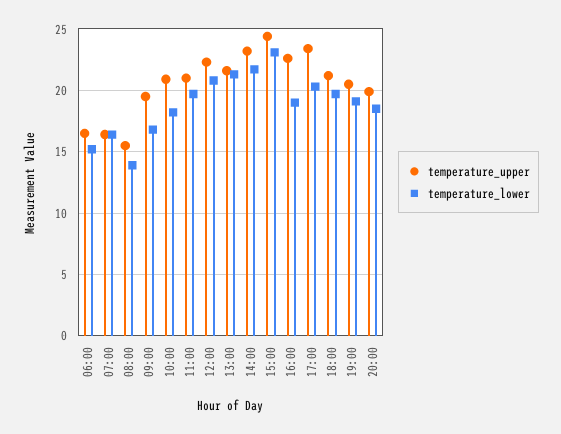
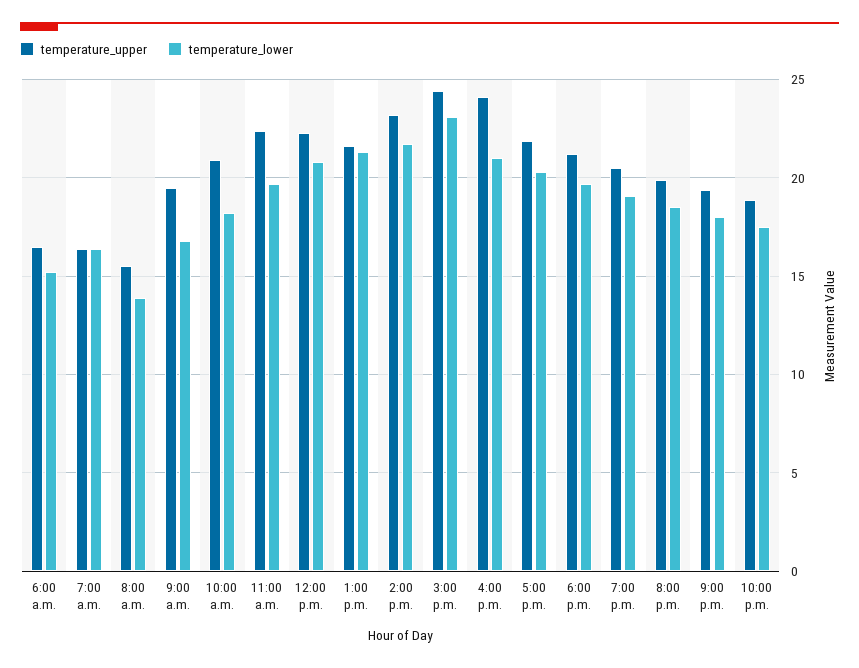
temperature_upper, 11:00: 21 -> 22.5
temperature_upper, 16:00: 22.5 -> 24
temperature_lower, 16:00: 19 -> 21
temperature_upper, 17:00: 23.5 -> 22
temperature_upper, 9:00 p.m.: none -> 19.5
temperature_lower, 9:00 p.m.: none -> 18
temperature_upper, 10:00 p.m.: none -> 19
temperature_lower, 10:00 p.m.: none -> 17.5

